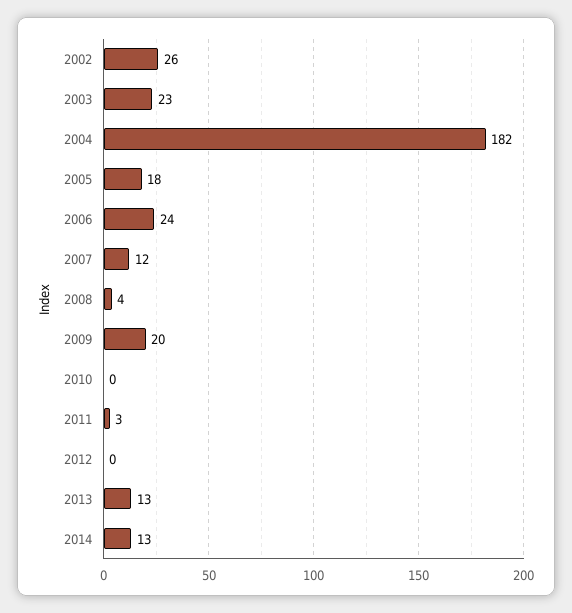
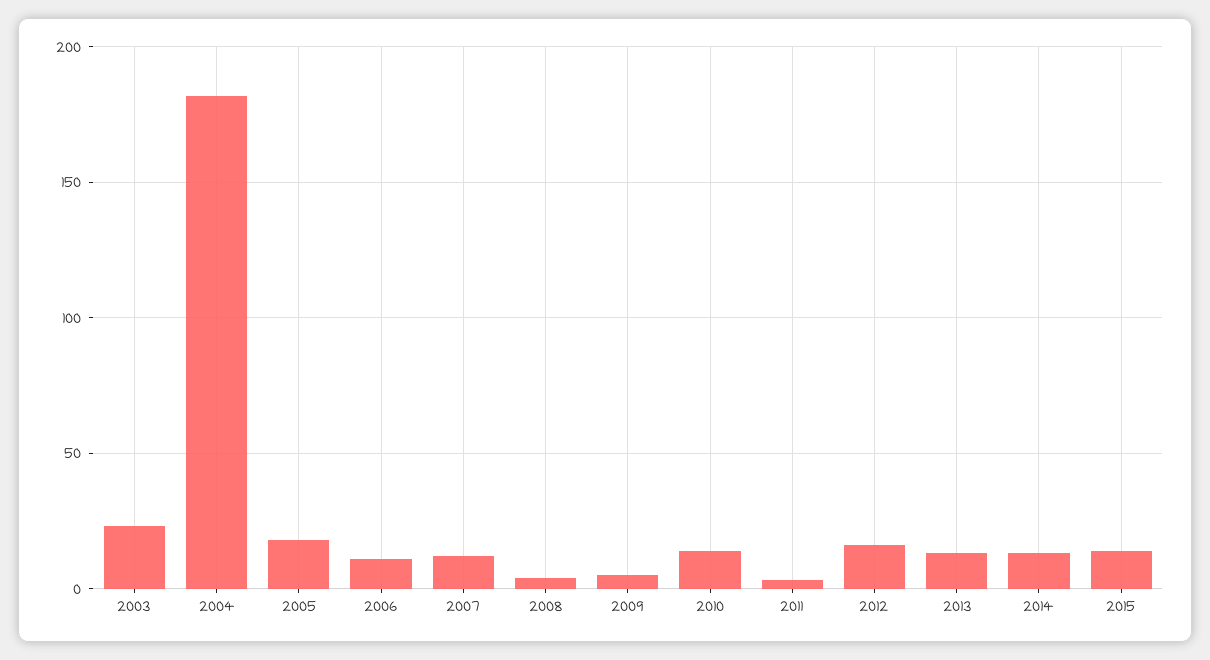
2002: 26 -> none
2006: 24 -> 10
2009: 20 -> 5
2010: 0 -> 15
2012: 0 -> 15
2015: none -> 15

